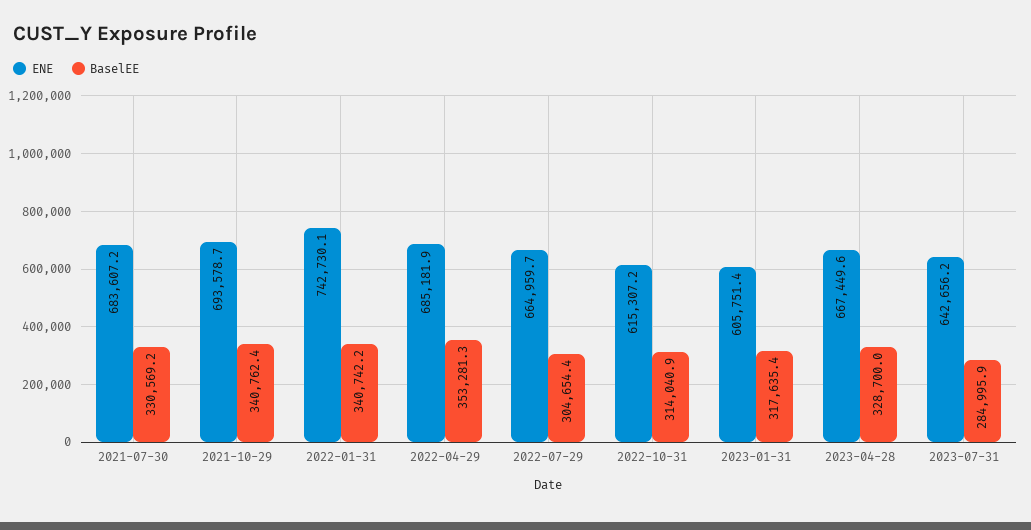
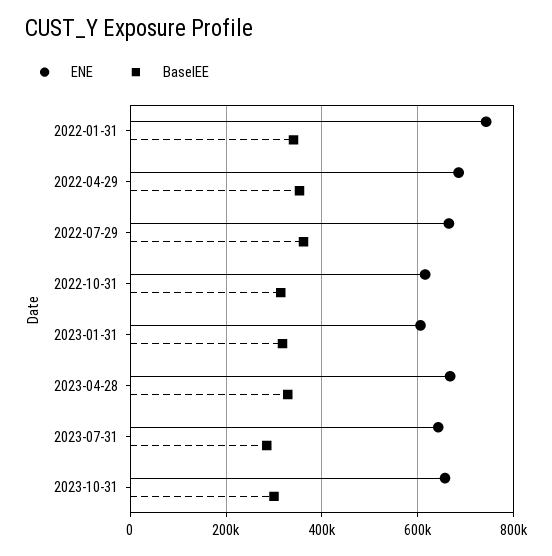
ENE, 2021-07-30: 683607.2 -> none
BaselEE, 2021-07-30: 330569.2 -> none
ENE, 2021-10-29: 693578.7 -> none
BaselEE, 2021-10-29: 340762.4 -> none
BaselEE, 2022-07-29: 304654.4 -> 360000
ENE, 2023-10-31: none -> 660000
BaselEE, 2023-10-31: none -> 300000

